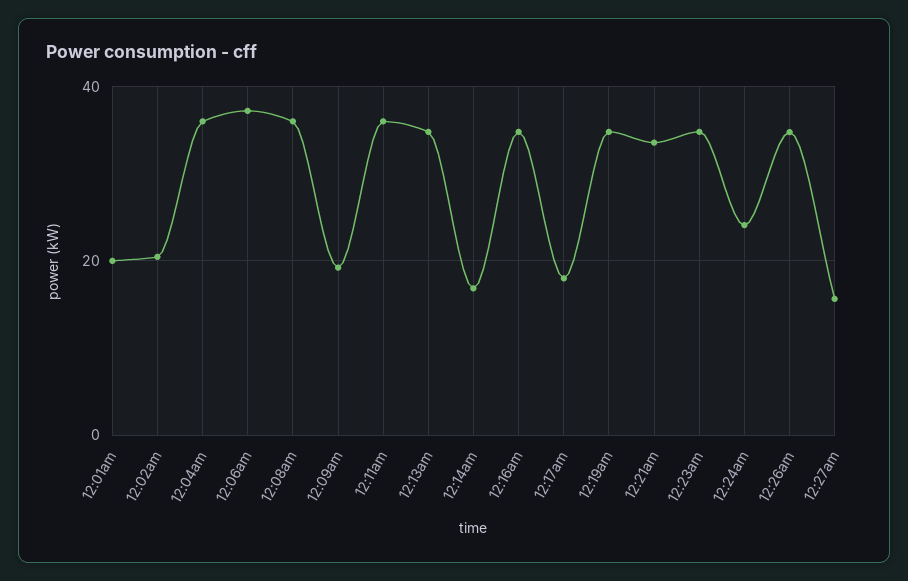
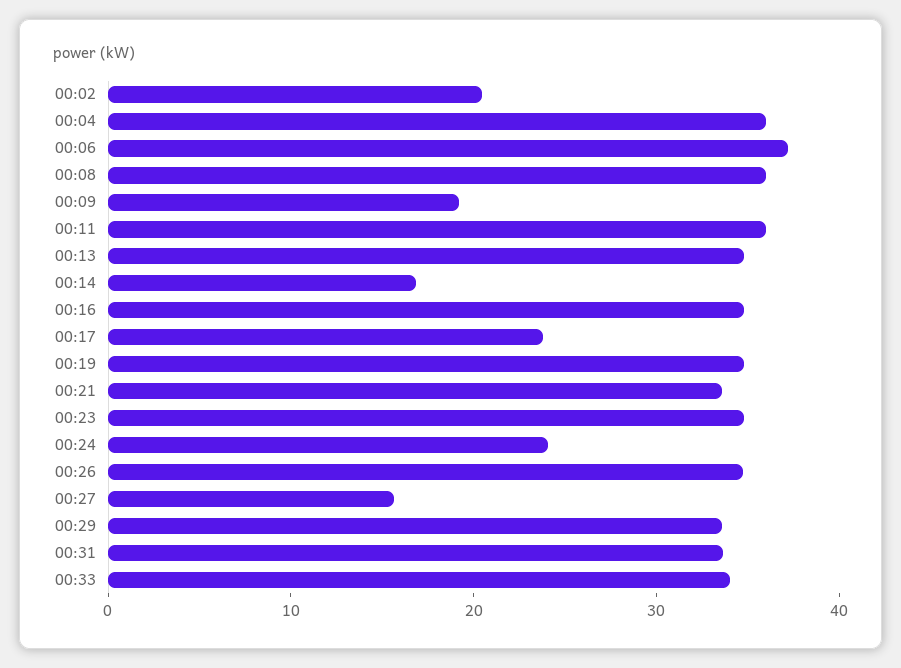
12:01am: 20 -> none
12:17am: 18 -> 24
00:29: none -> 34
00:31: none -> 34
00:33: none -> 34

